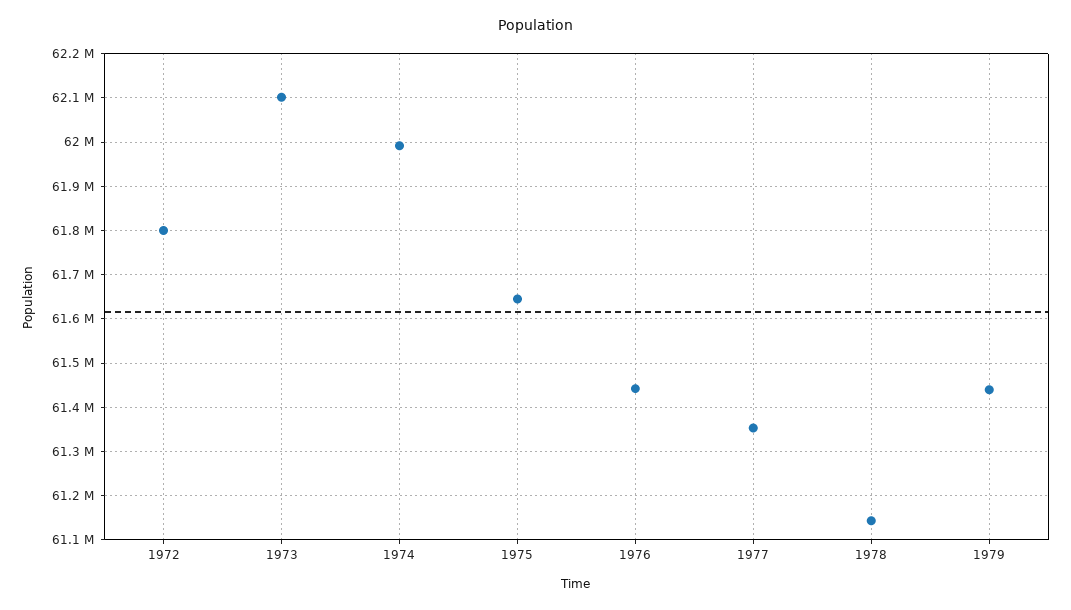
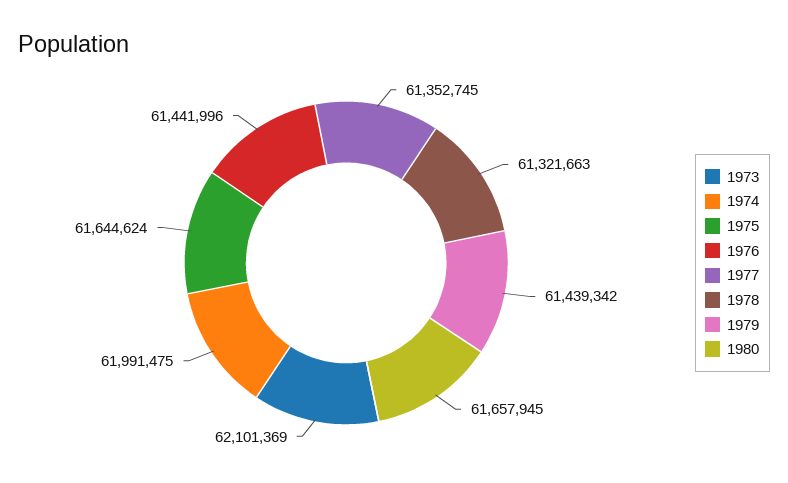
1972: 61800000 -> none
1978: 61140000 -> 61321663
1980: none -> 61657945

